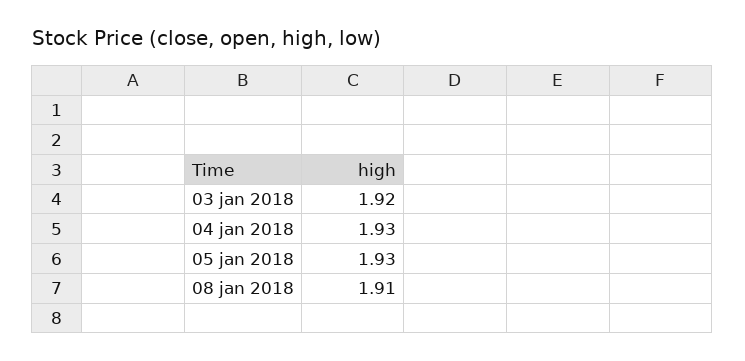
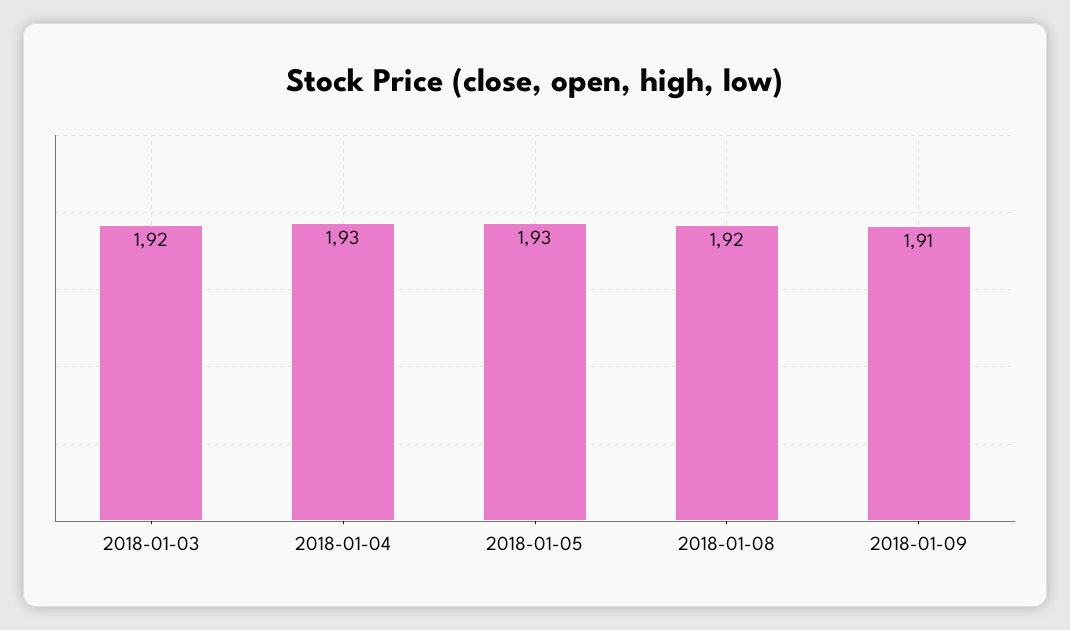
08 jan 2018: 1.91 -> 1.92
2018-01-09: none -> 1.91

